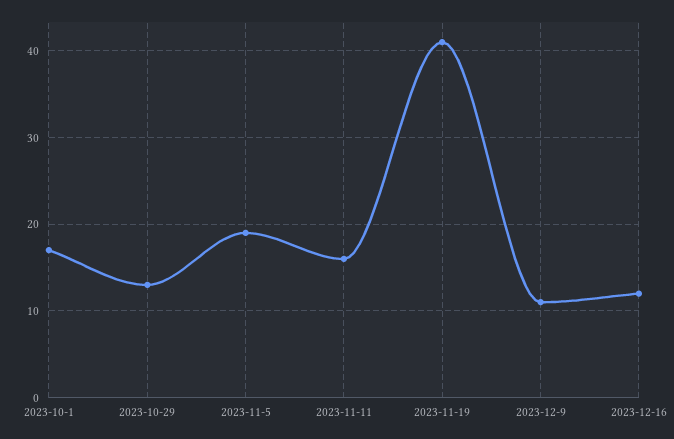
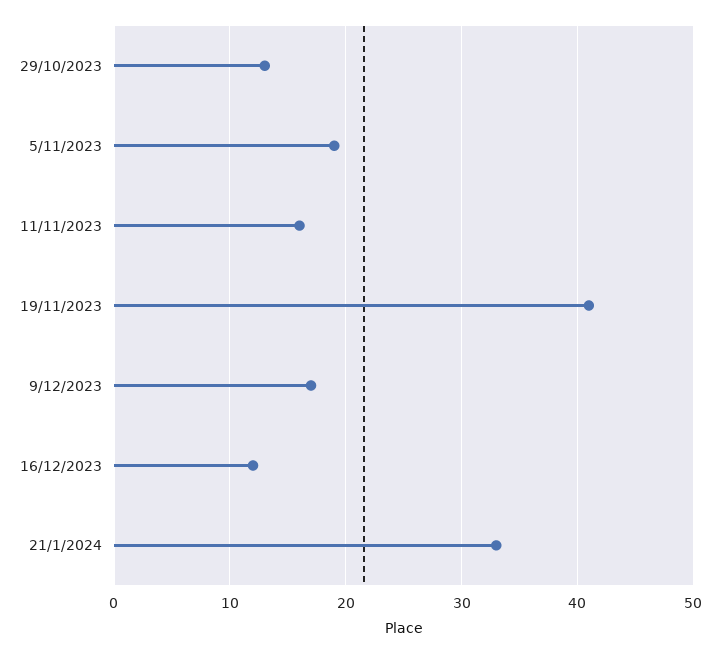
2023-10-1: 17 -> none
2023-12-9: 11 -> 17
21/1/2024: none -> 33

